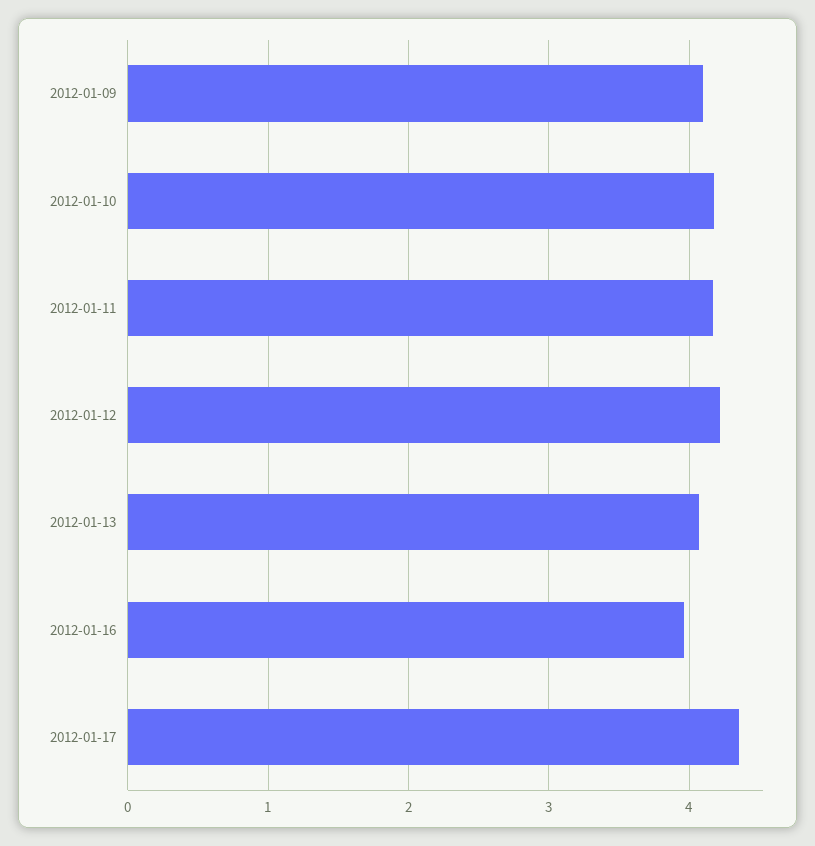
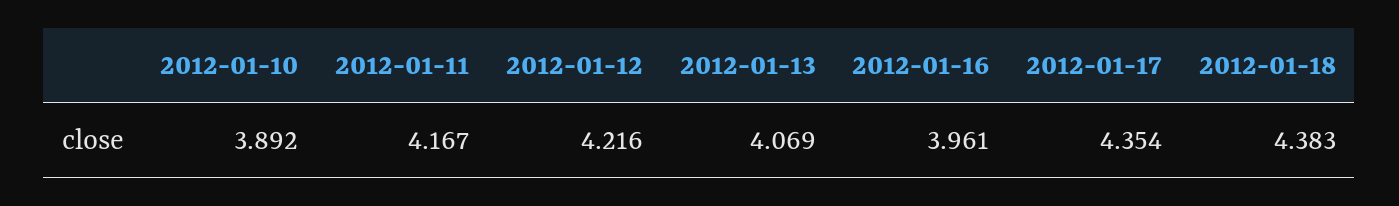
2012-01-09: 4.1 -> none
2012-01-10: 4.2 -> 3.892
2012-01-18: none -> 4.383

